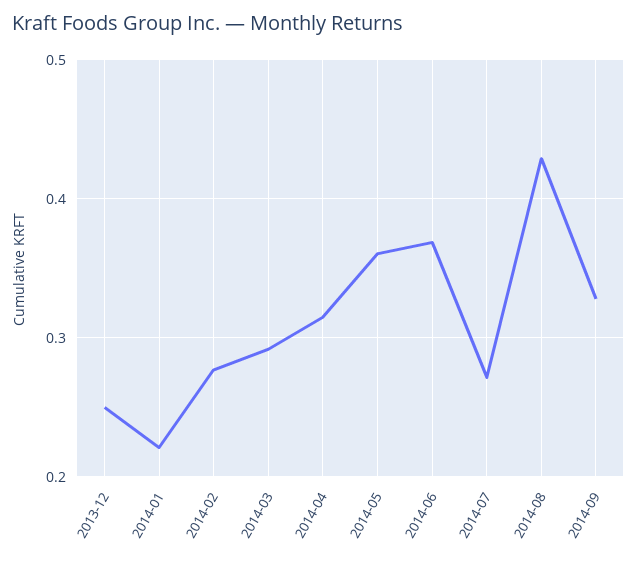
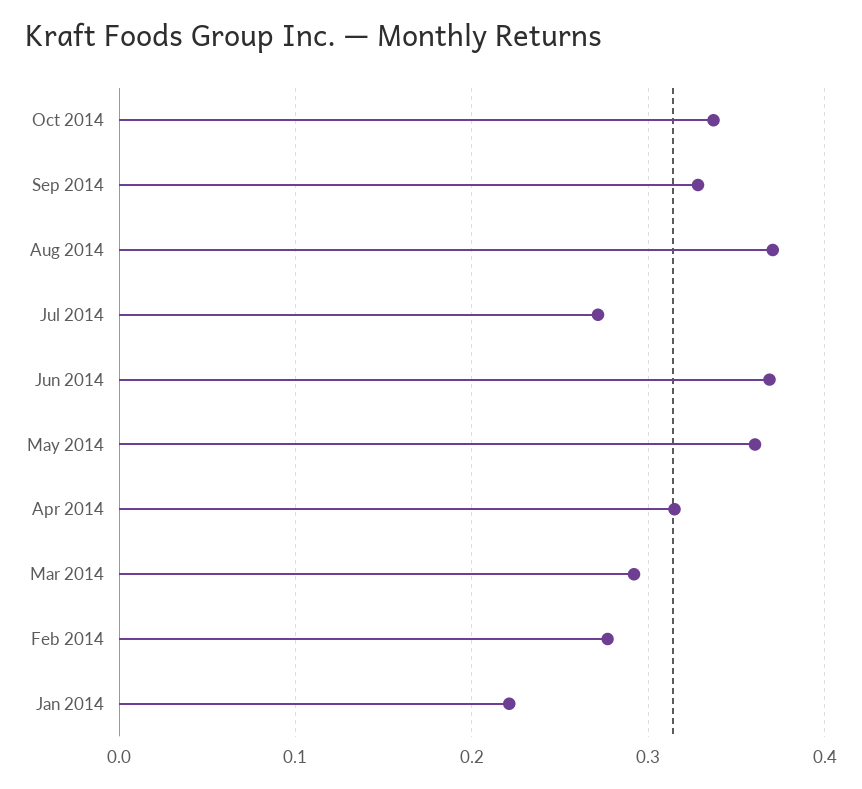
2013-12: 0.25 -> none
2014-08: 0.43 -> 0.37
Oct 2014: none -> 0.34

